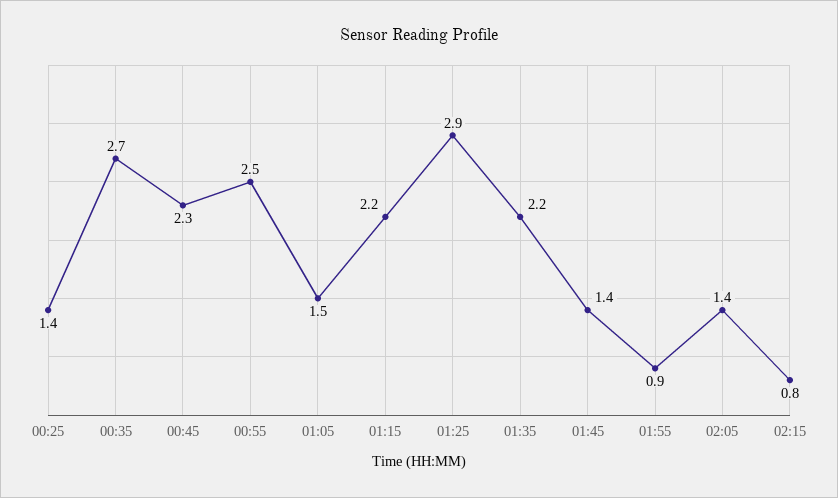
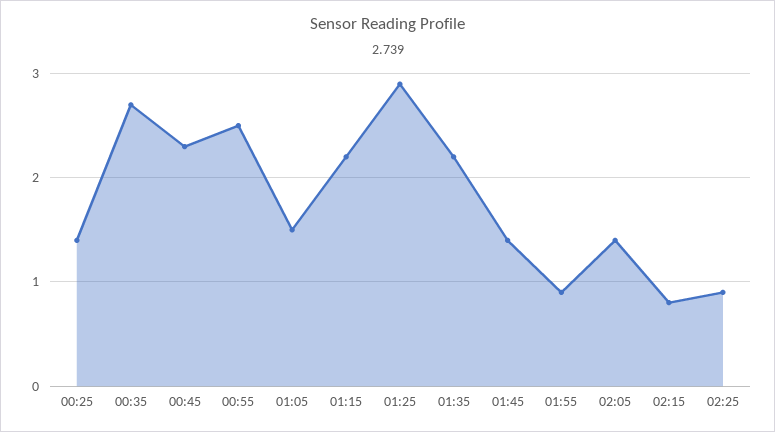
02:25: none -> 0.9

